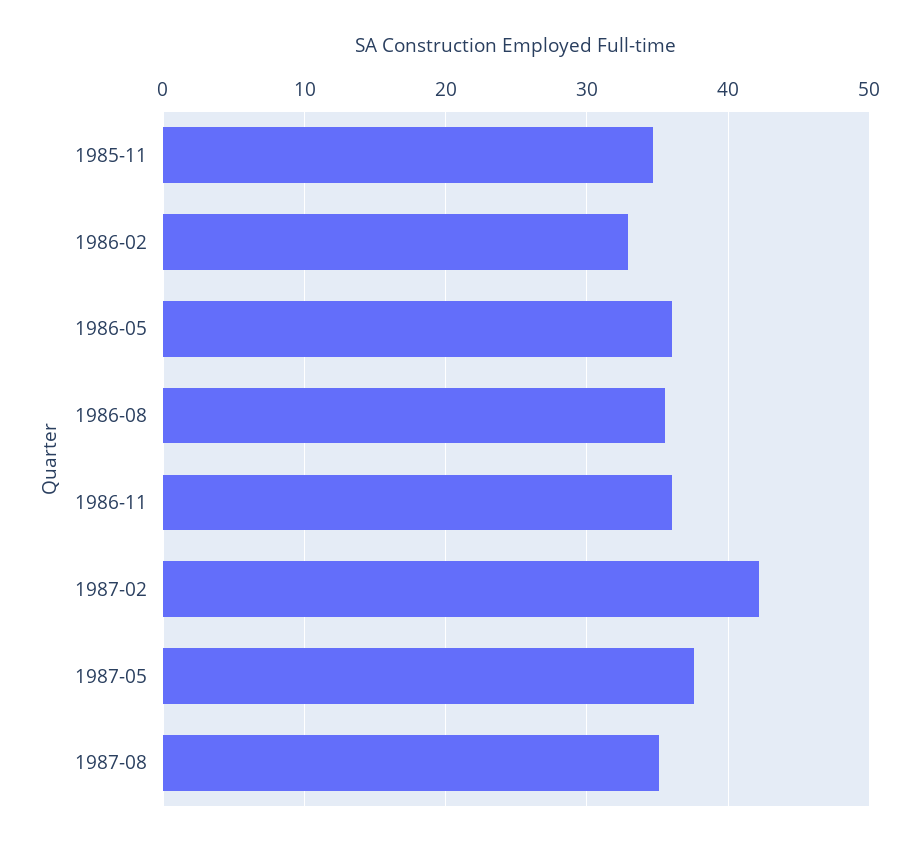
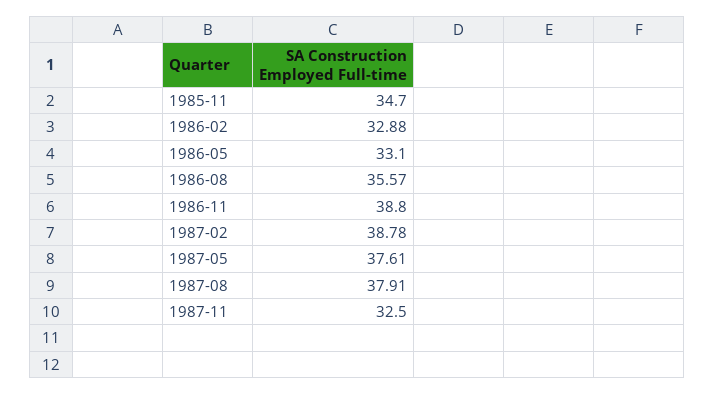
1986-05: 36 -> 33.1
1986-11: 36 -> 38.8
1987-02: 42 -> 38.78
1987-08: 35 -> 37.91
1987-11: none -> 32.5

